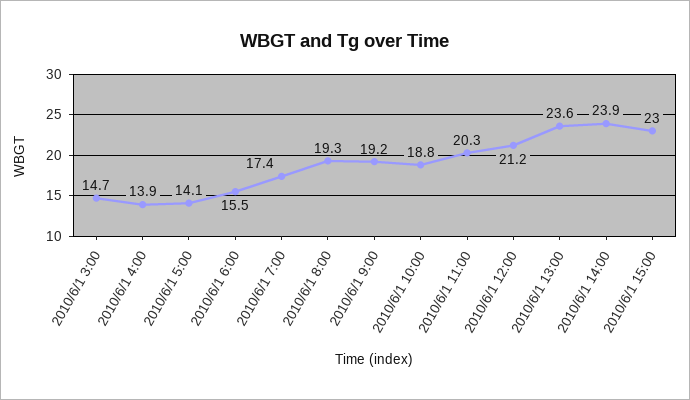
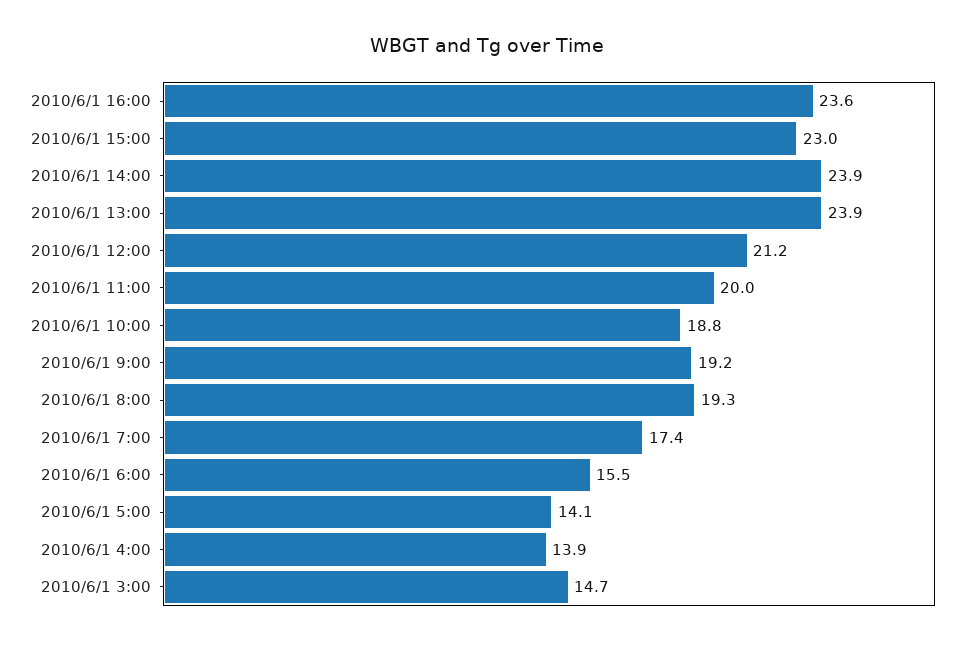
2010/6/1 11:00: 20.3 -> 20
2010/6/1 13:00: 23.6 -> 23.9
2010/6/1 16:00: none -> 23.6

